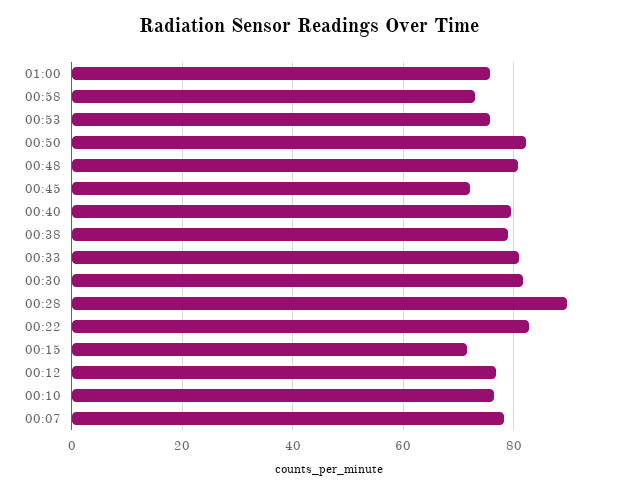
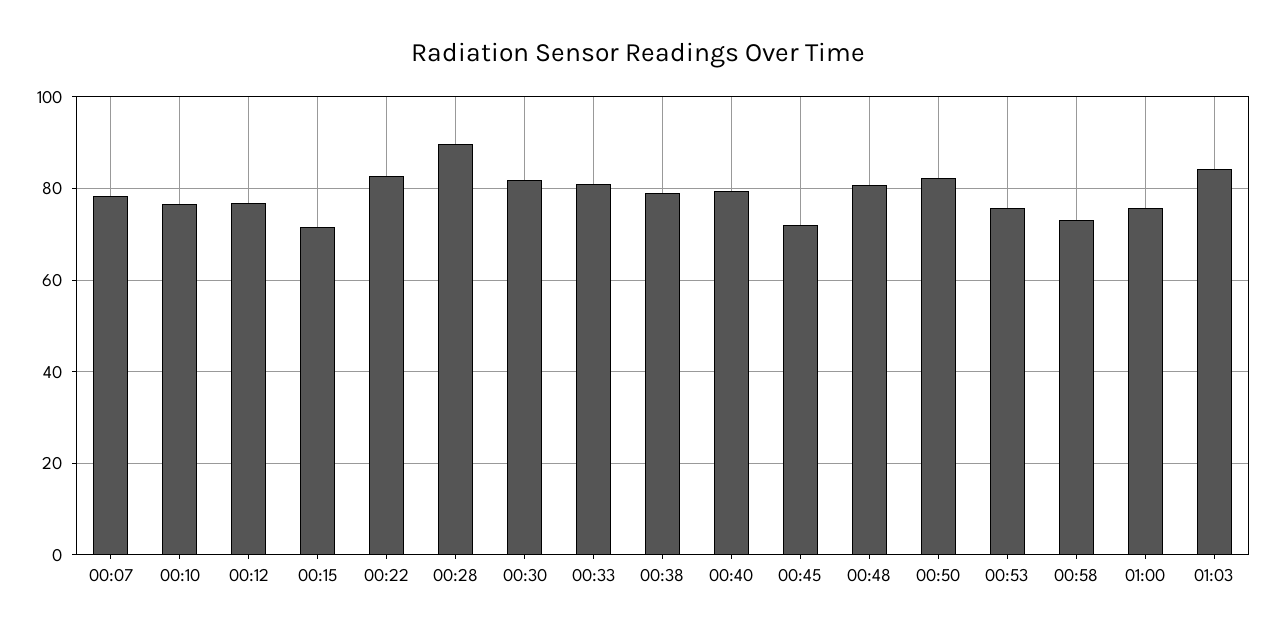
01:03: none -> 84

